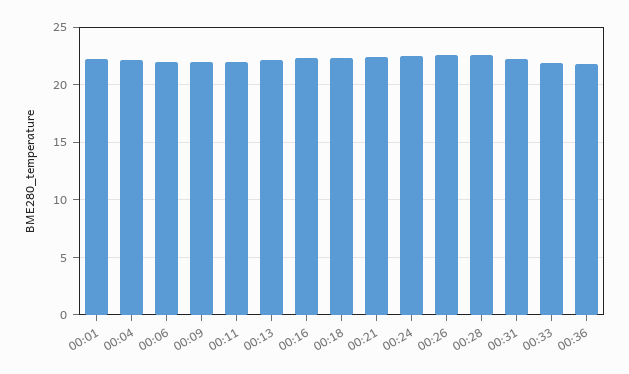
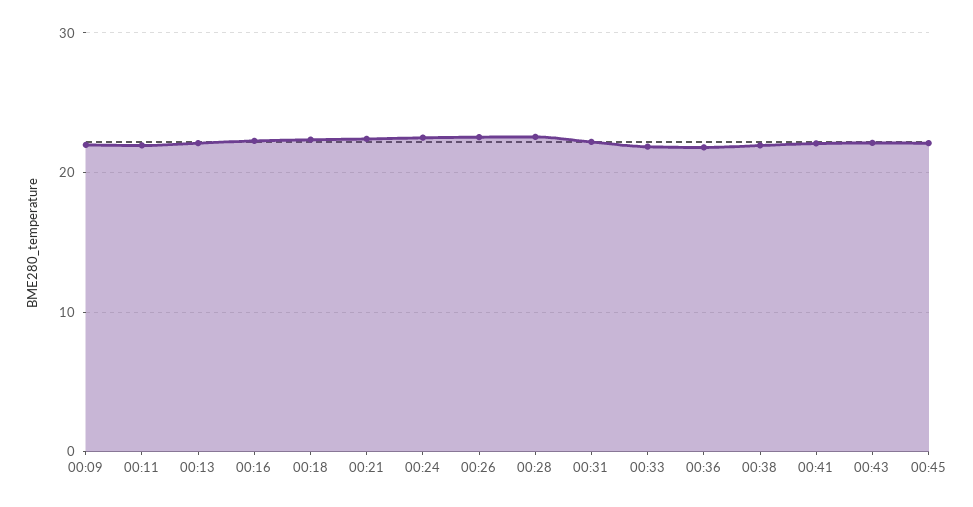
00:01: 22 -> none
00:04: 22 -> none
00:06: 22 -> none
00:38: none -> 22
00:41: none -> 22
00:43: none -> 22
00:45: none -> 22

